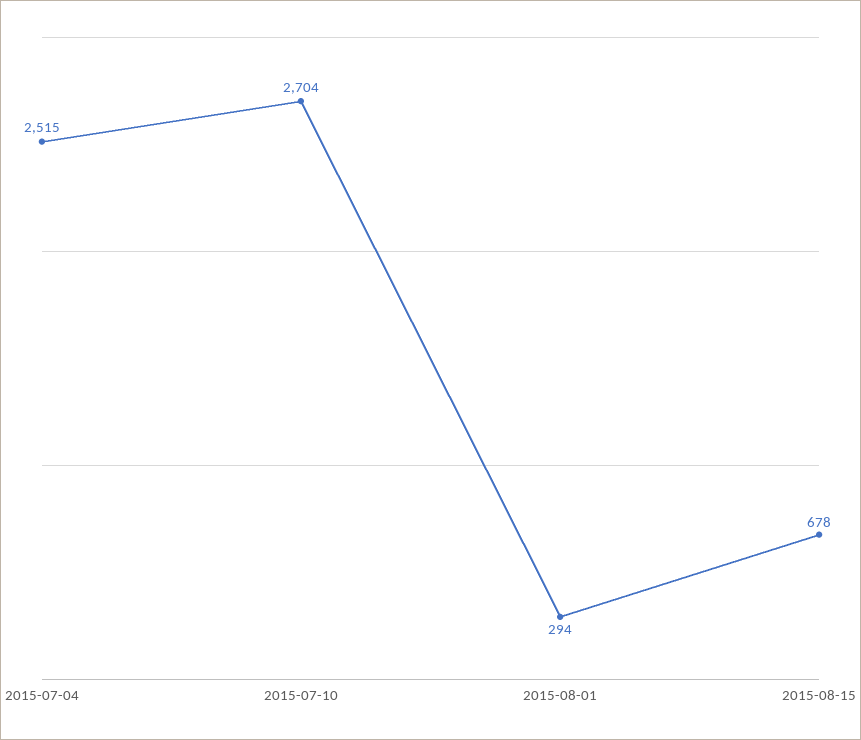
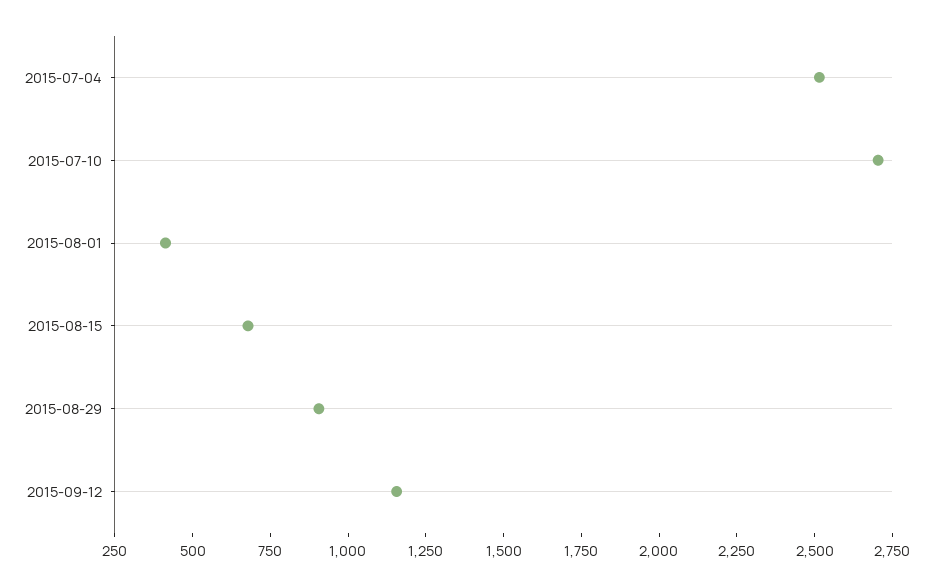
2015-08-01: 294 -> 400
2015-08-29: none -> 900
2015-09-12: none -> 1150

